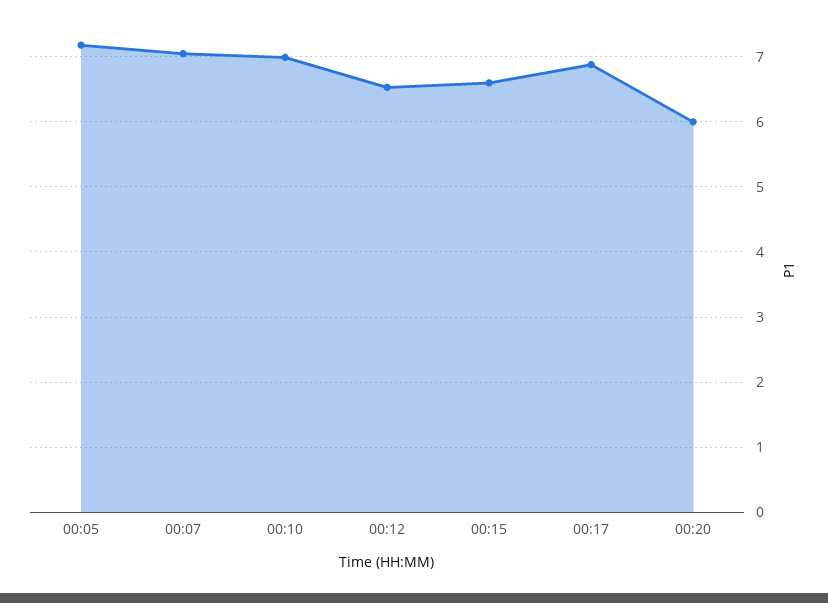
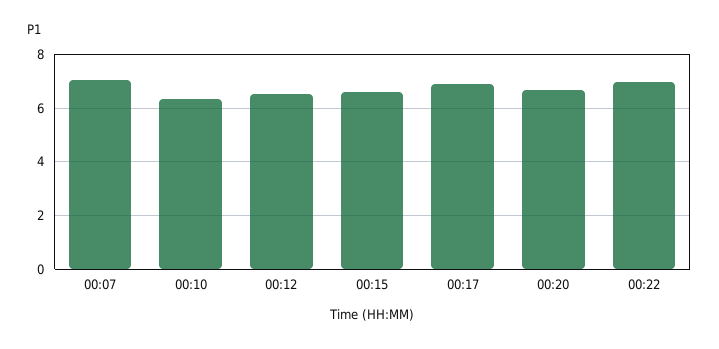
00:05: 7.2 -> none
00:10: 7 -> 6.25
00:20: 6 -> 6.75
00:22: none -> 7

